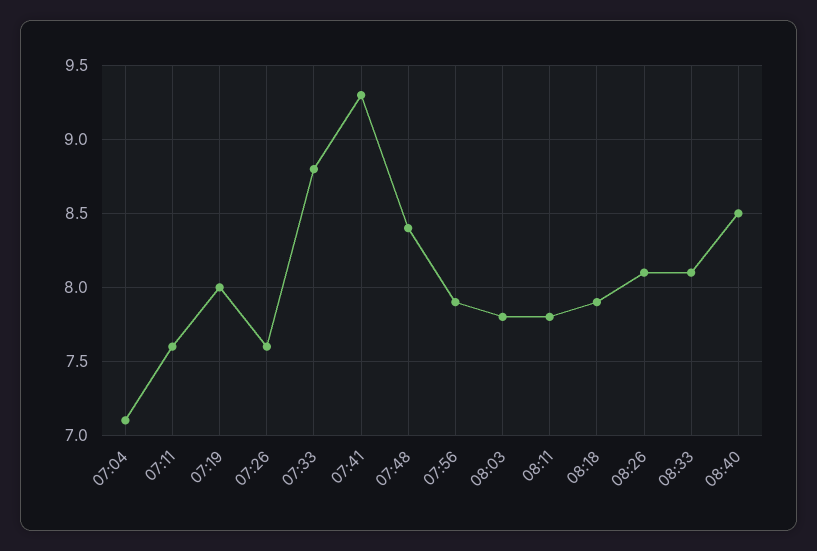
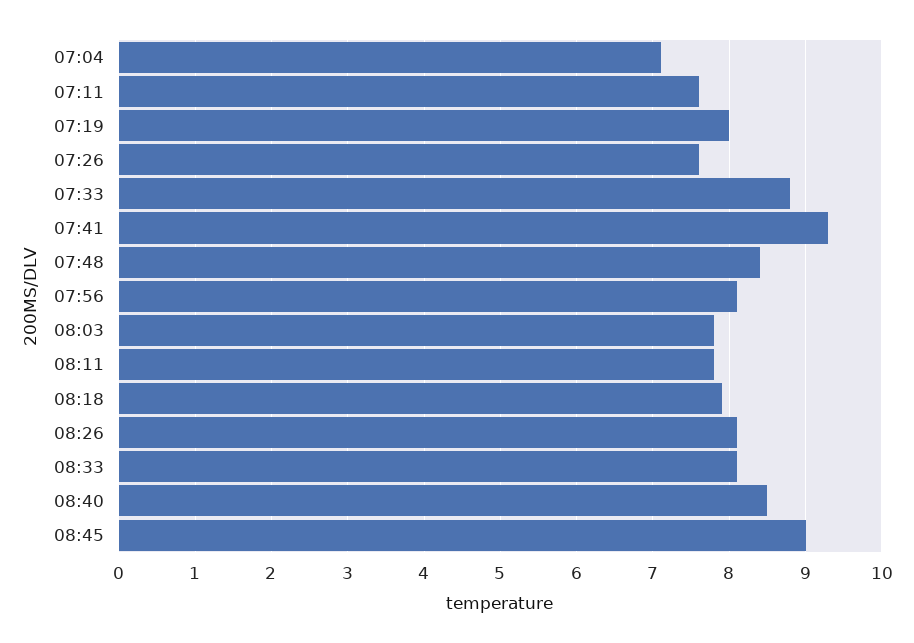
07:56: 7.9 -> 8.1
08:45: none -> 9

